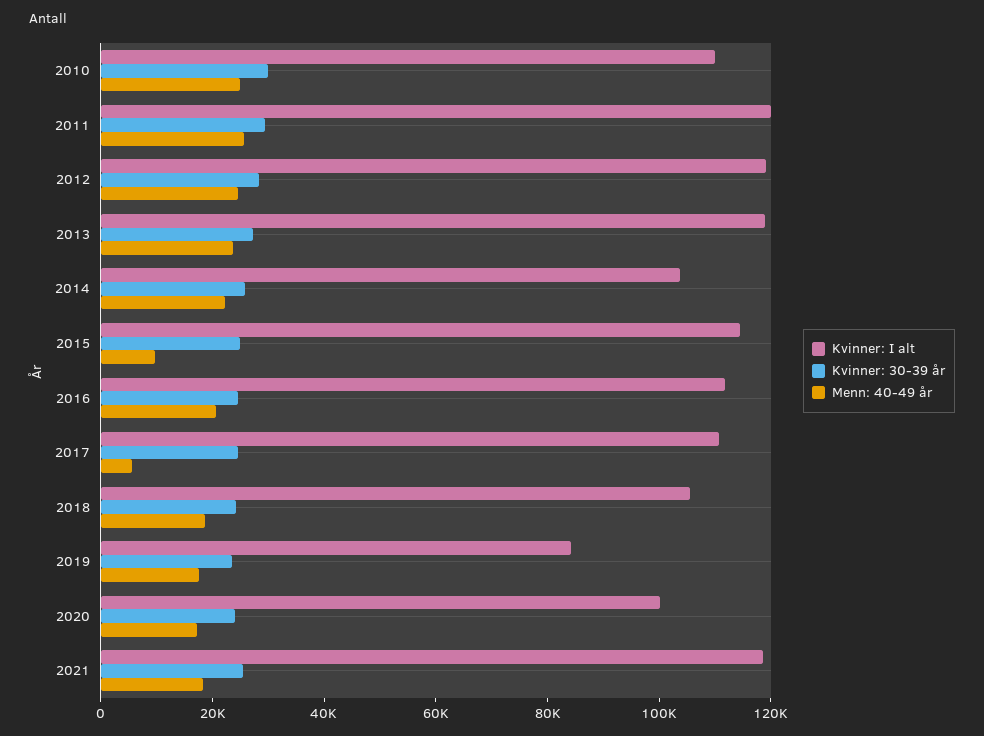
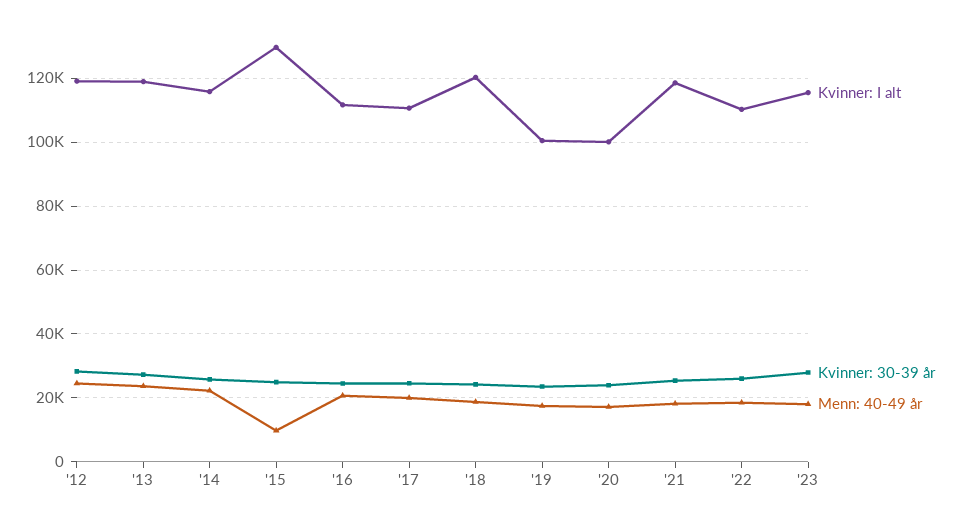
Kvinner: I alt, 2010: 110000 -> none
Kvinner: 30-39 år, 2010: 30000 -> none
Menn: 40-49 år, 2010: 25000 -> none
Kvinner: I alt, 2011: 120000 -> none
Kvinner: 30-39 år, 2011: 30000 -> none
Menn: 40-49 år, 2011: 25000 -> none
Kvinner: I alt, 2014: 105000 -> 116000
Kvinner: I alt, 2015: 115000 -> 130000
Menn: 40-49 år, 2017: 5000 -> 20000
Kvinner: I alt, 2018: 105000 -> 120000
Kvinner: I alt, 2019: 85000 -> 100000
Kvinner: I alt, '22: none -> 110000
Kvinner: 30-39 år, '22: none -> 26000
Menn: 40-49 år, '22: none -> 18000
Kvinner: I alt, '23: none -> 116000
Kvinner: 30-39 år, '23: none -> 28000
Menn: 40-49 år, '23: none -> 18000

